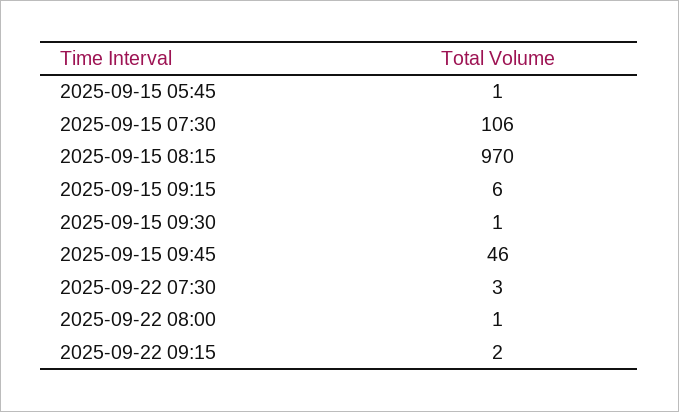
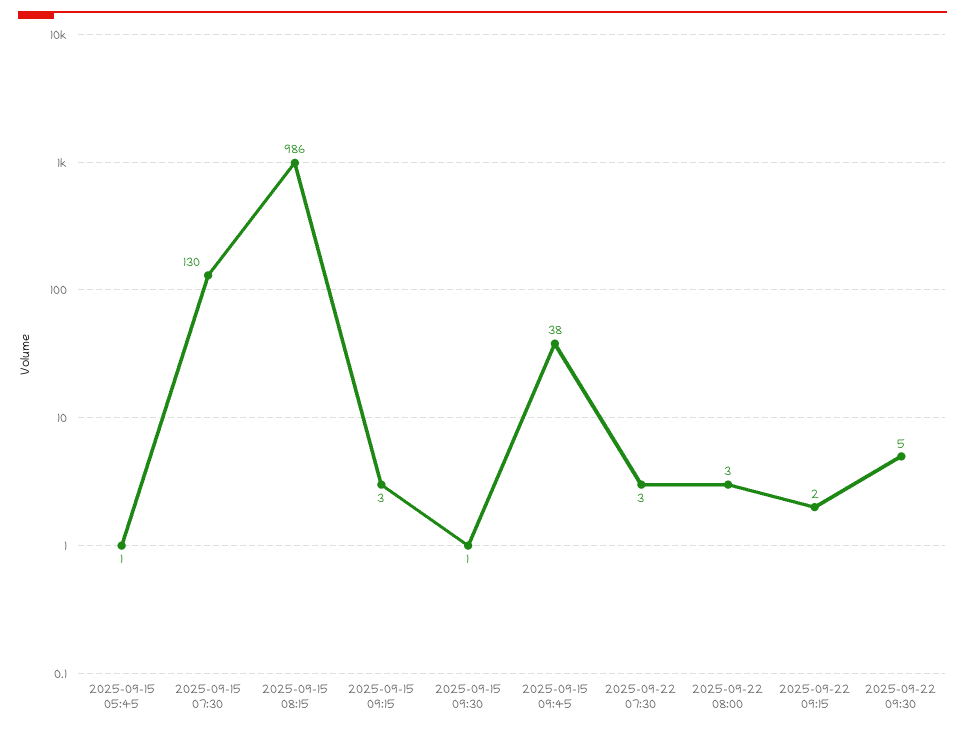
2025-09-15 07:30: 106 -> 130
2025-09-15 08:15: 970 -> 986
2025-09-15 09:15: 6 -> 3
2025-09-15 09:45: 46 -> 38
2025-09-22 08:00: 1 -> 3
2025-09-22 09:30: none -> 5

